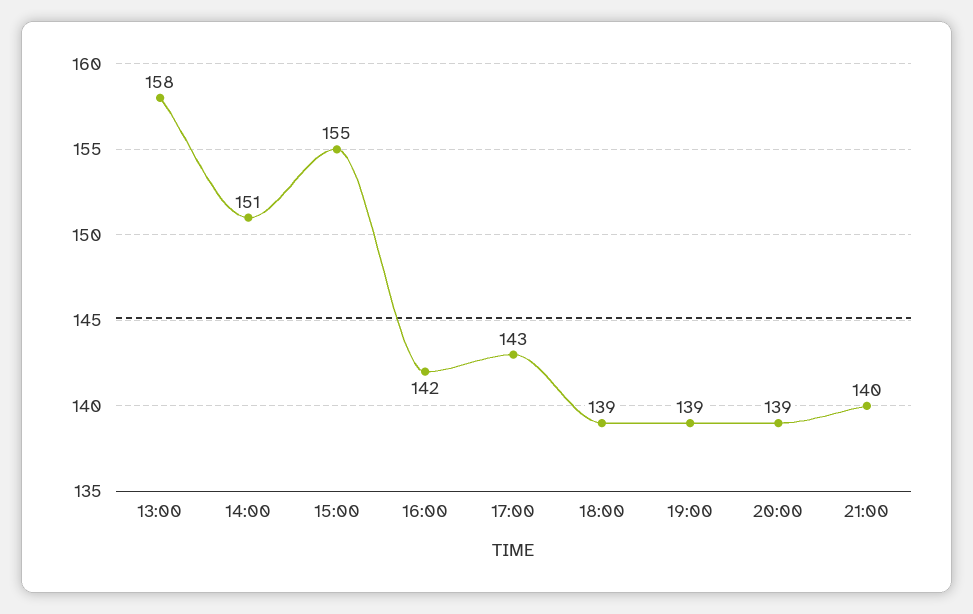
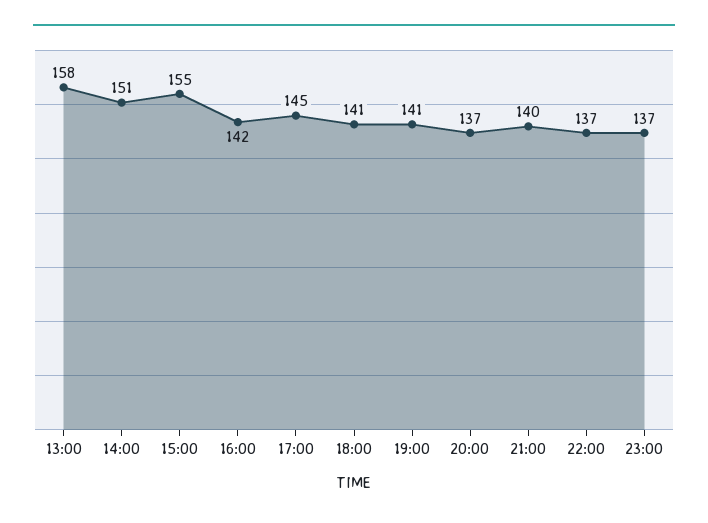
17:00: 143 -> 145
18:00: 139 -> 141
19:00: 139 -> 141
20:00: 139 -> 137
22:00: none -> 137
23:00: none -> 137

